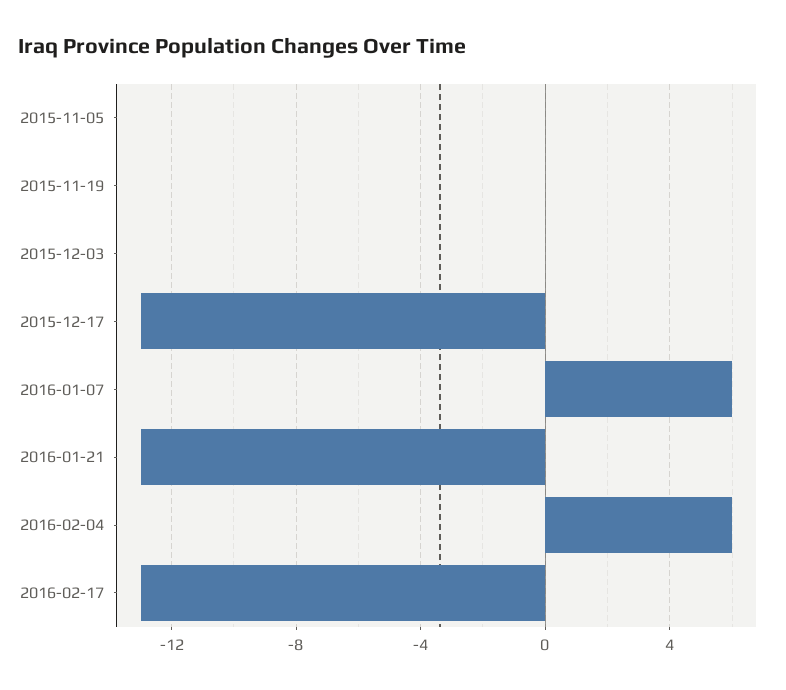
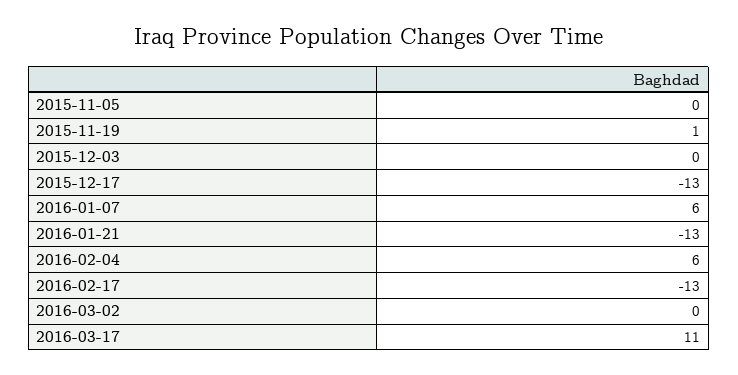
2015-11-19: 0 -> 1
2016-03-02: none -> 0
2016-03-17: none -> 11

